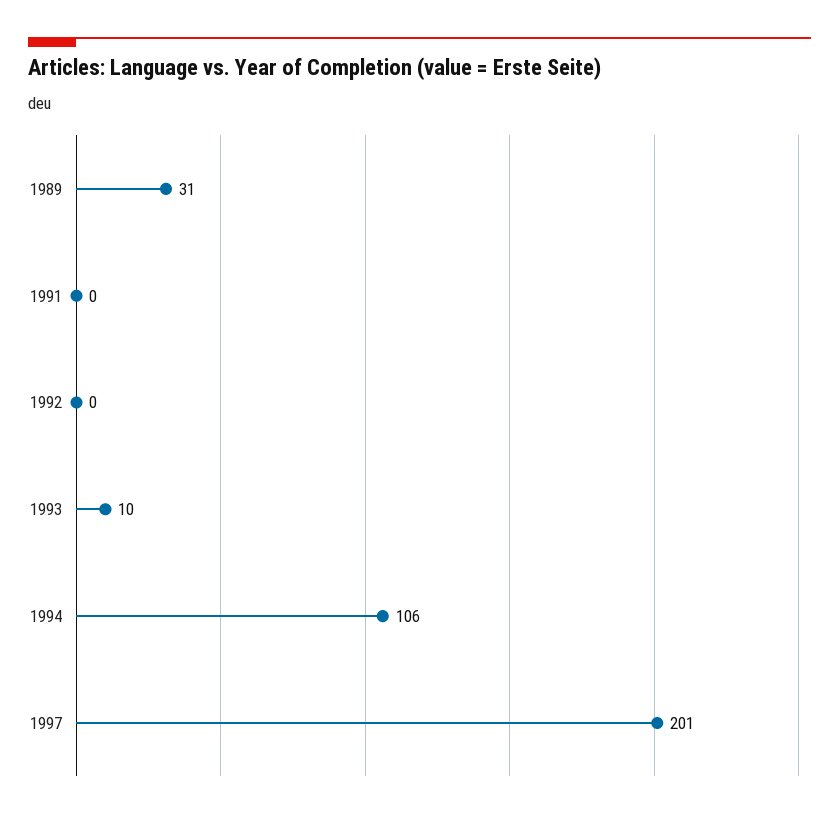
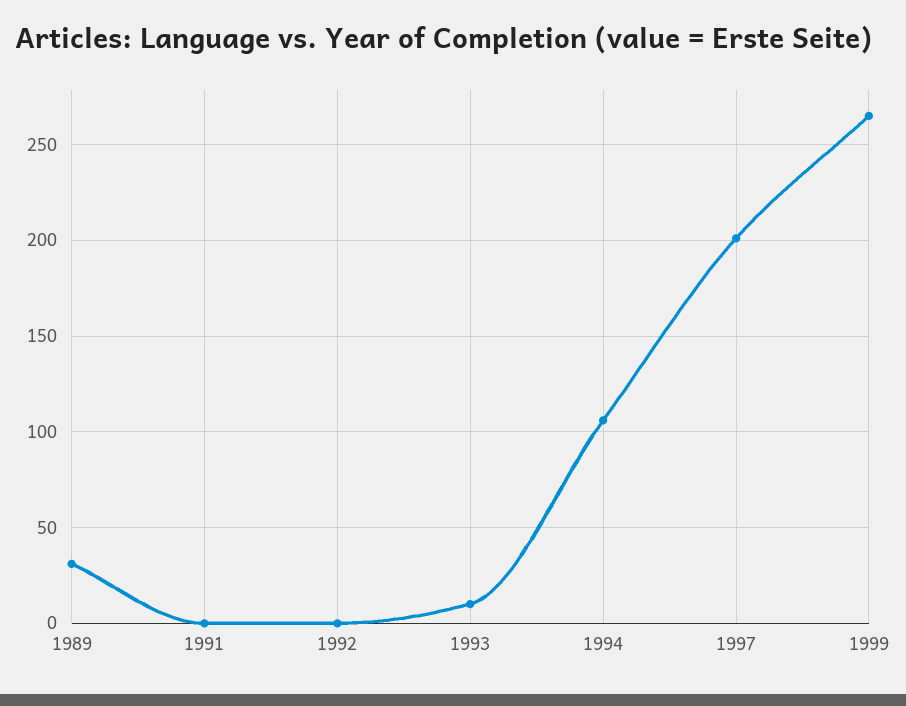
1999: none -> 265

